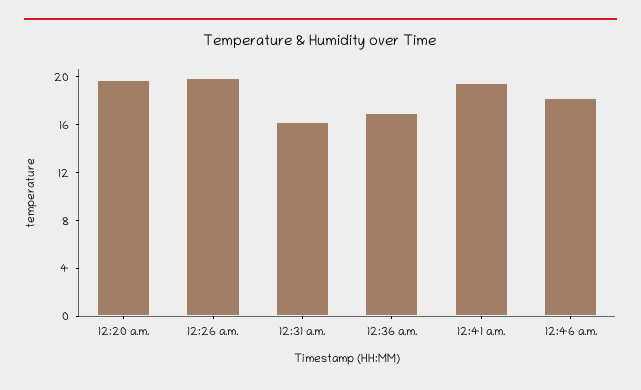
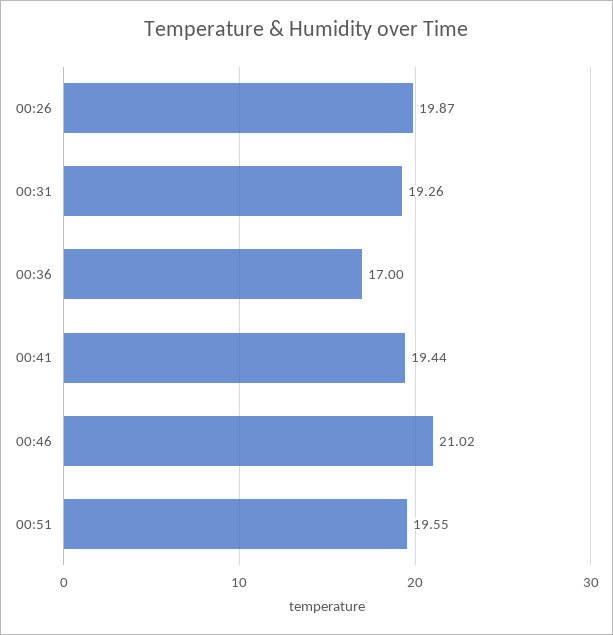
12:20 a.m.: 20 -> none
12:31 a.m.: 16 -> 19.26
12:46 a.m.: 18 -> 21.02
00:51: none -> 19.55

